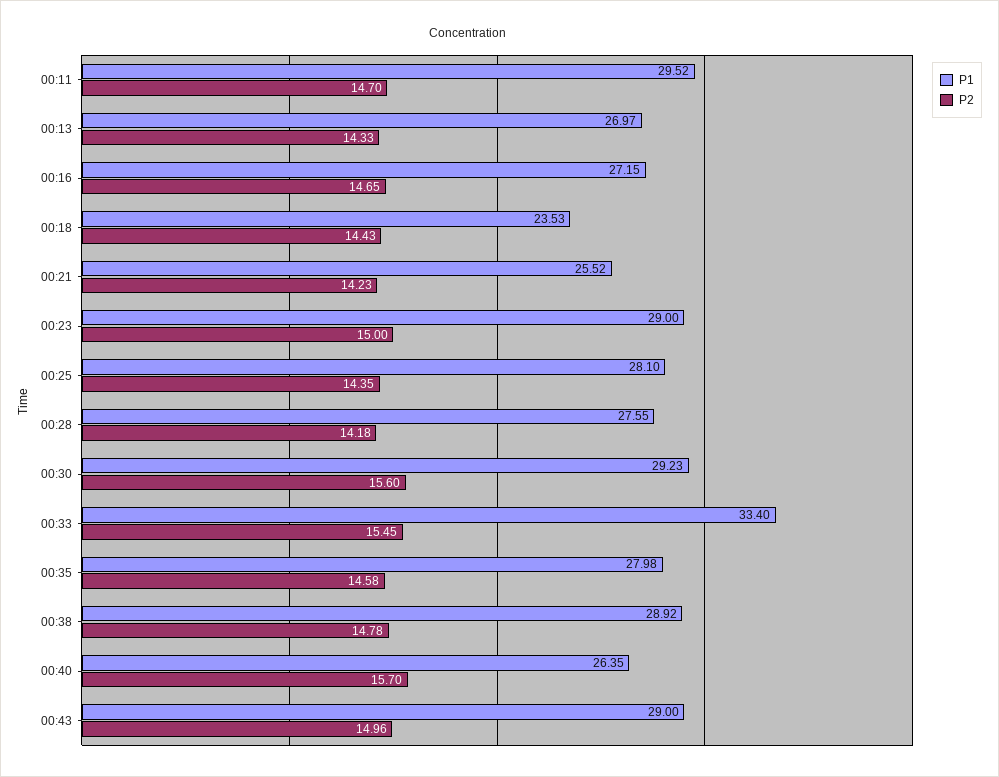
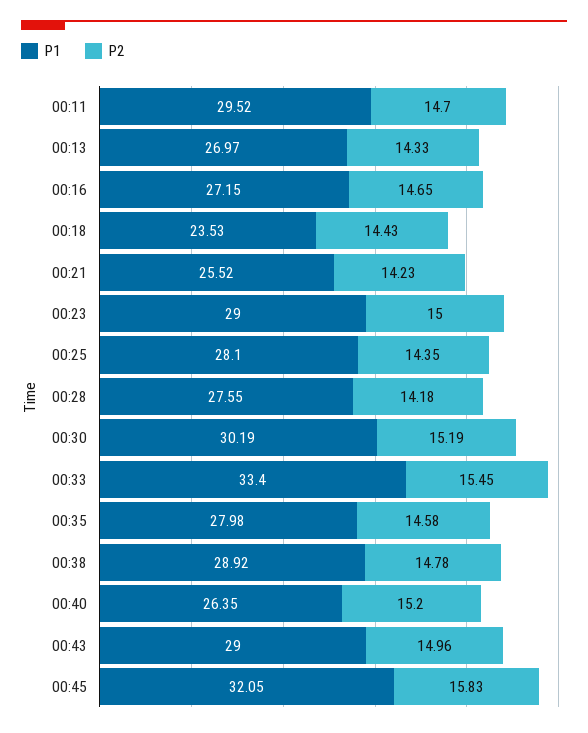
P1, 00:30: 29.23 -> 30.19
P2, 00:30: 15.6 -> 15.19
P2, 00:40: 15.7 -> 15.2
P1, 00:45: none -> 32.05
P2, 00:45: none -> 15.83

